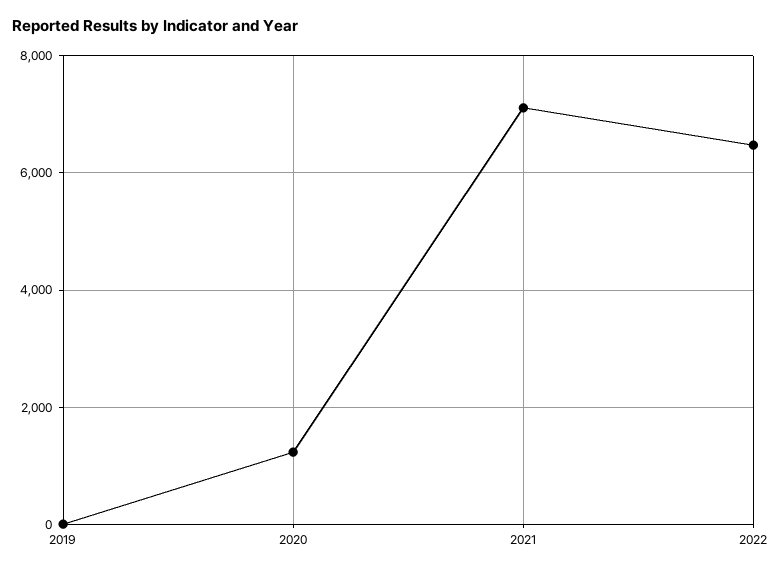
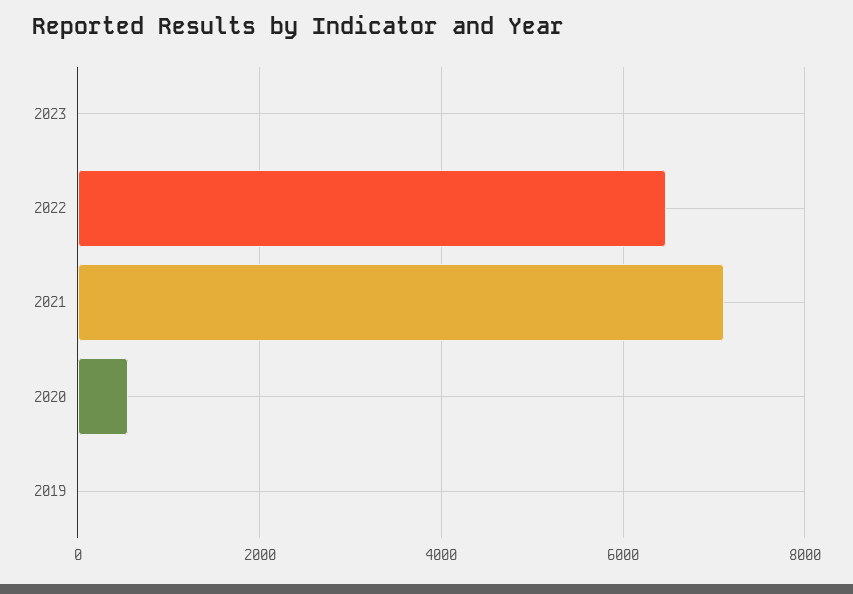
2020: 1200 -> 600
2023: none -> 0

